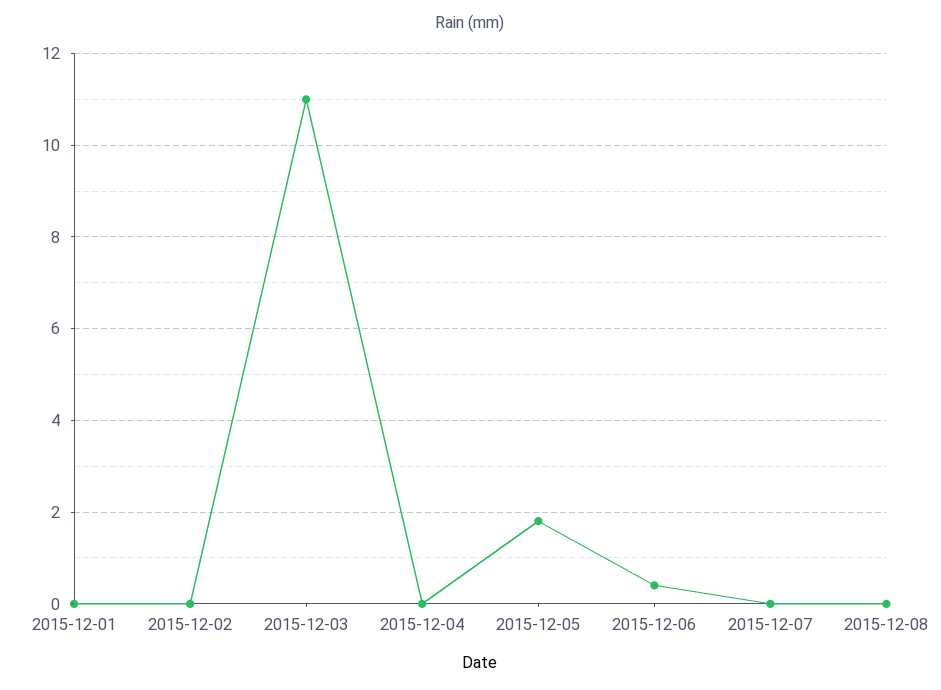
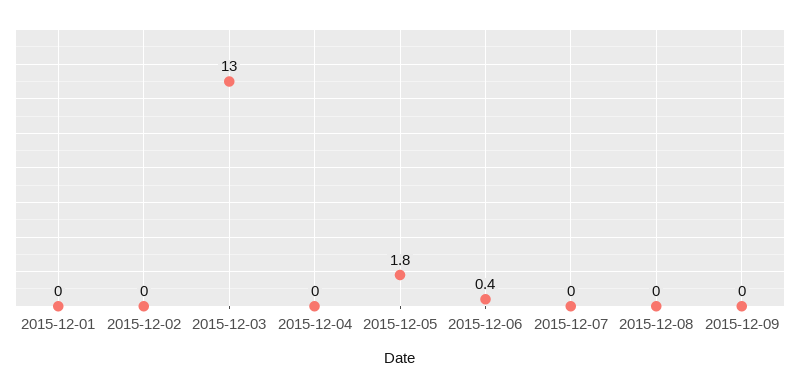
2015-12-03: 11 -> 13
2015-12-09: none -> 0

